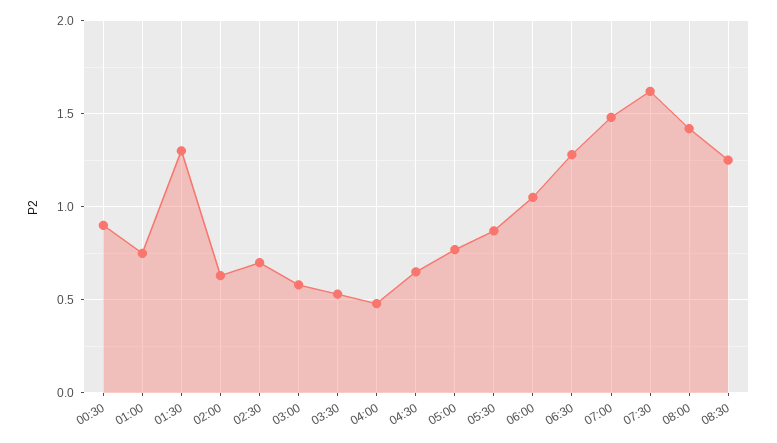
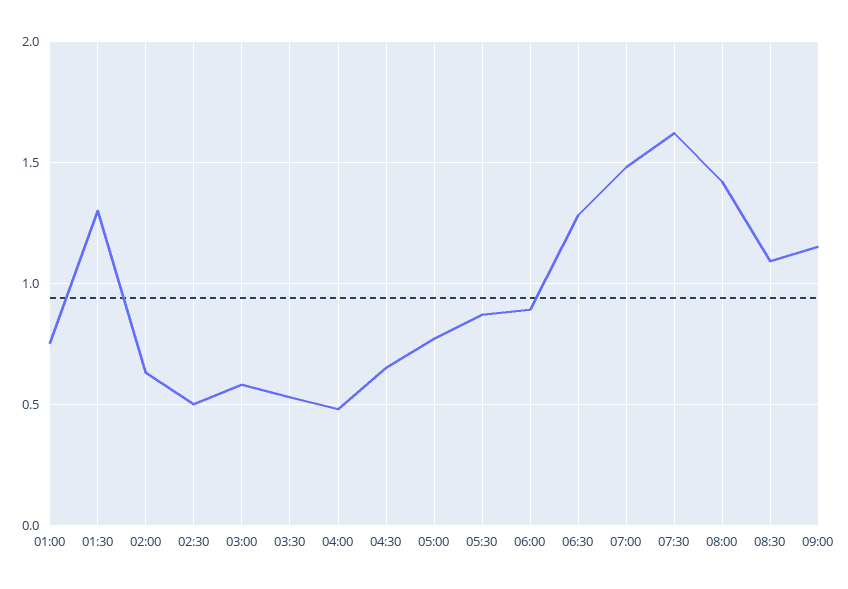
00:30: 0.9 -> none
02:30: 0.7 -> 0.5
06:00: 1.05 -> 0.9
08:30: 1.25 -> 1.1
09:00: none -> 1.15

